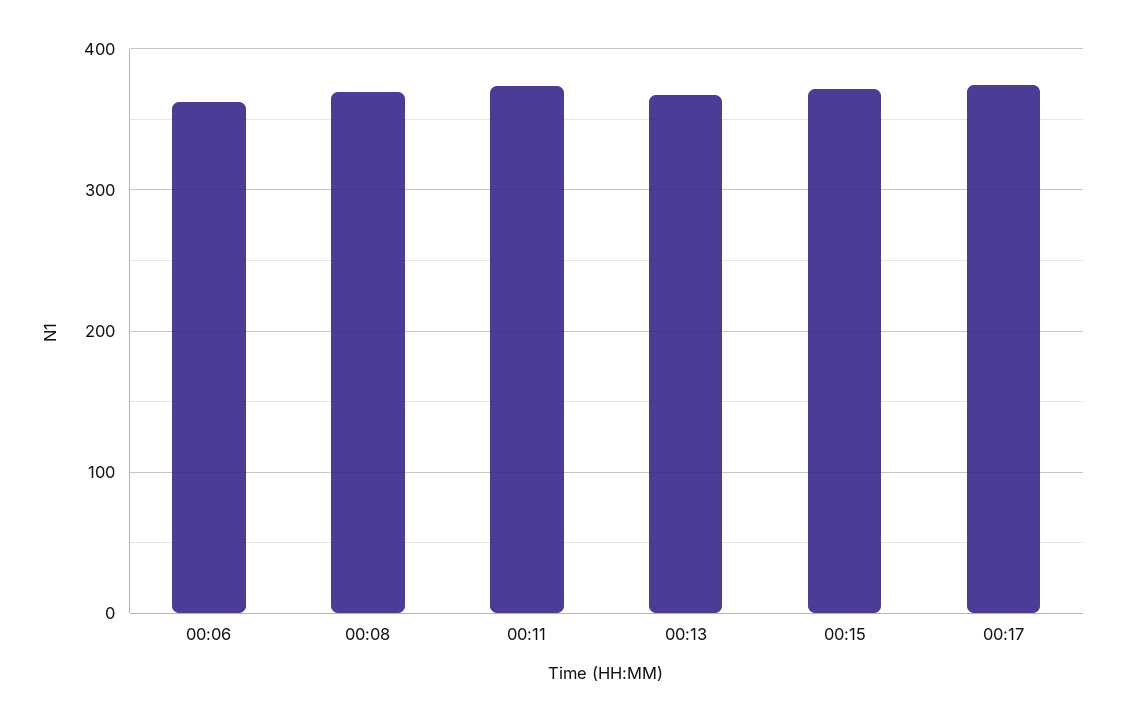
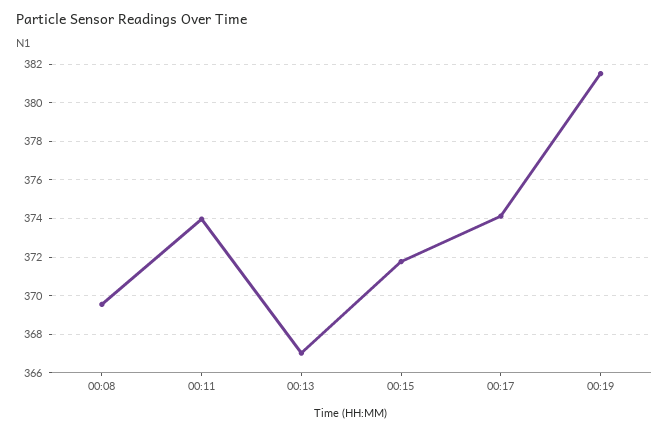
00:06: 360 -> none
00:19: none -> 381.5

